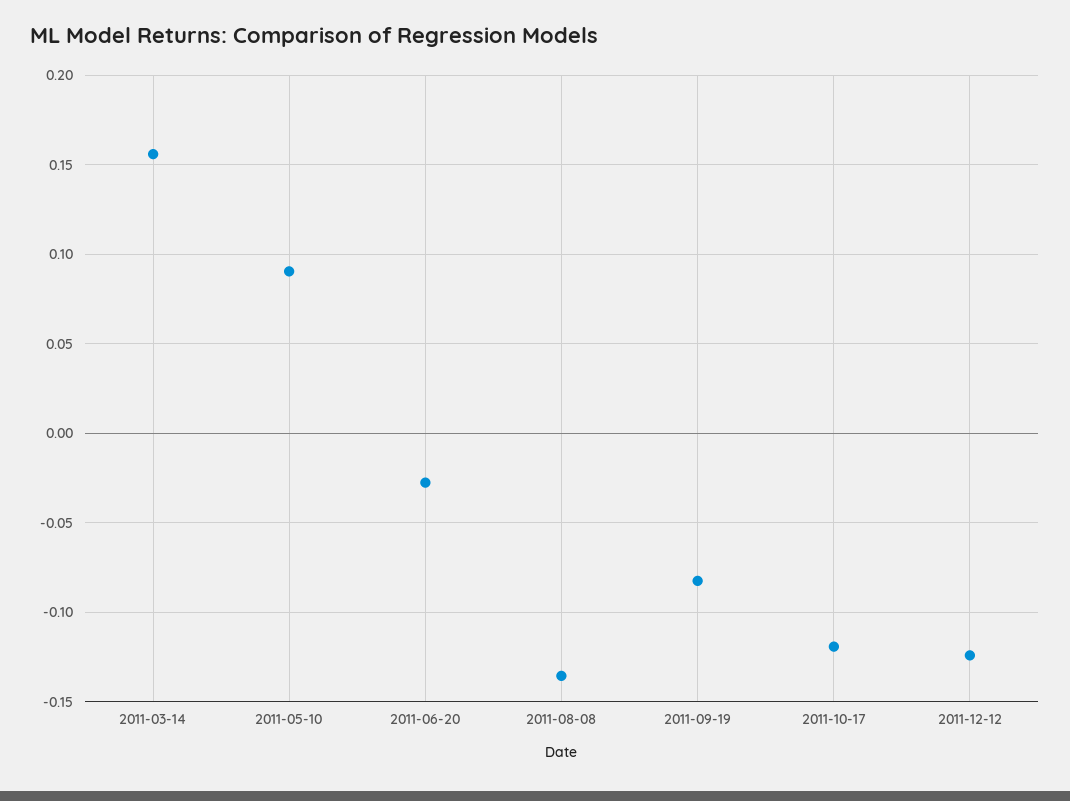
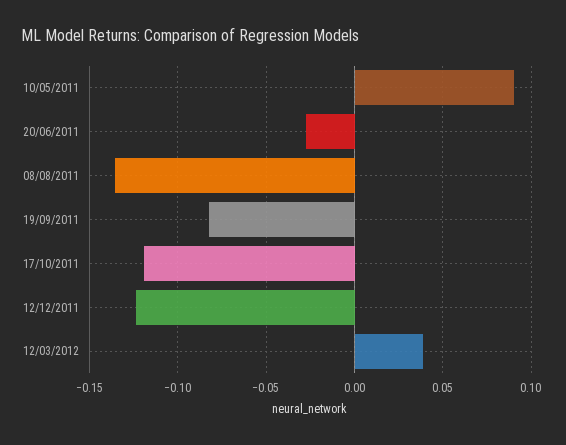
2011-03-14: 0.155 -> none
12/03/2012: none -> 0.04

